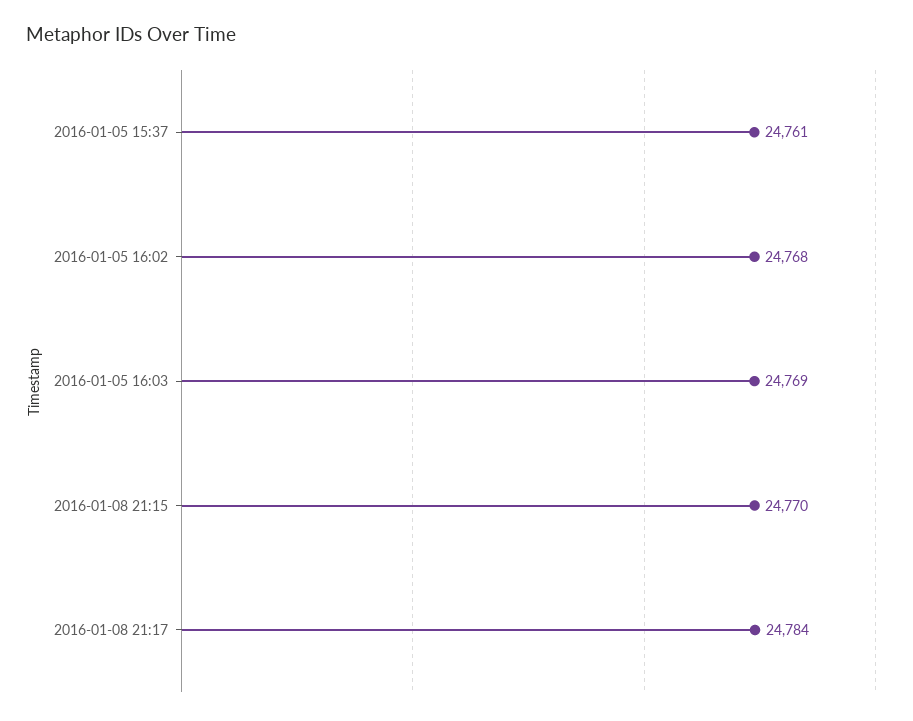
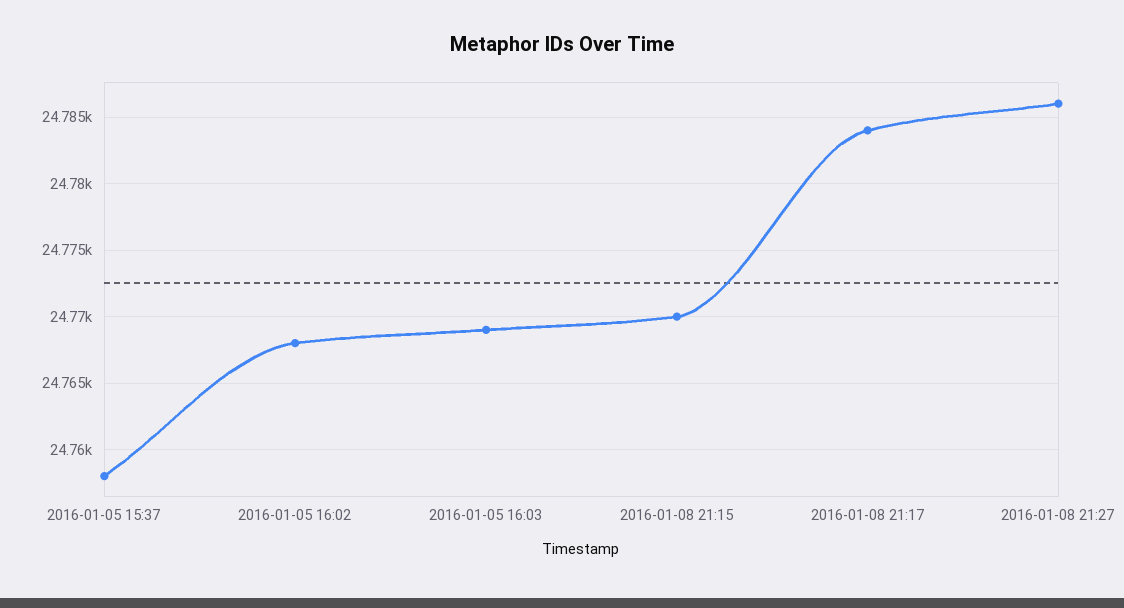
2016-01-05 15:37: 24761 -> 24758
2016-01-08 21:27: none -> 24786

